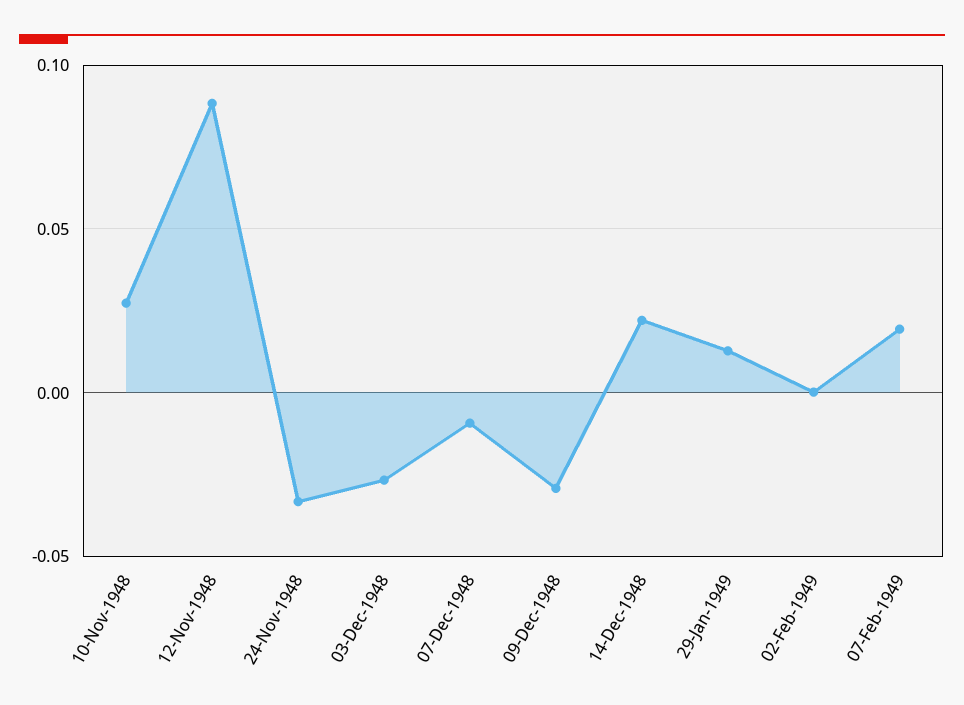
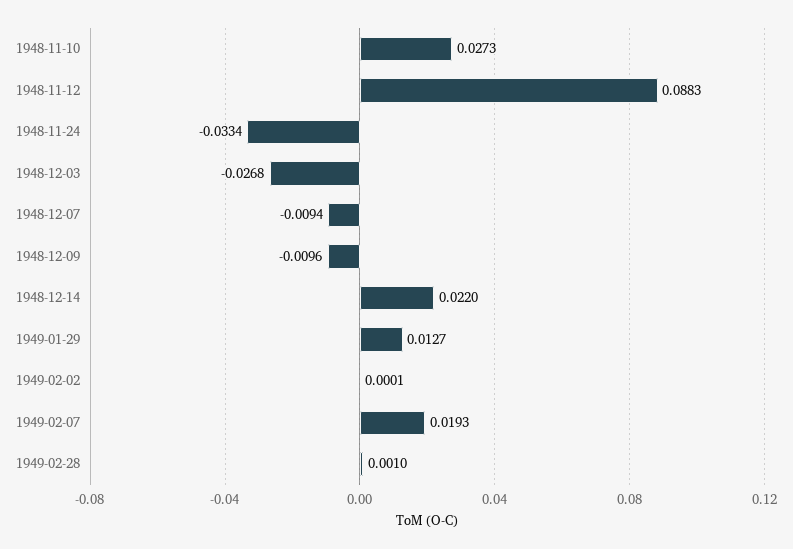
09-Dec-1948: -0.03 -> -0.0096
1949-02-28: none -> 0.001

